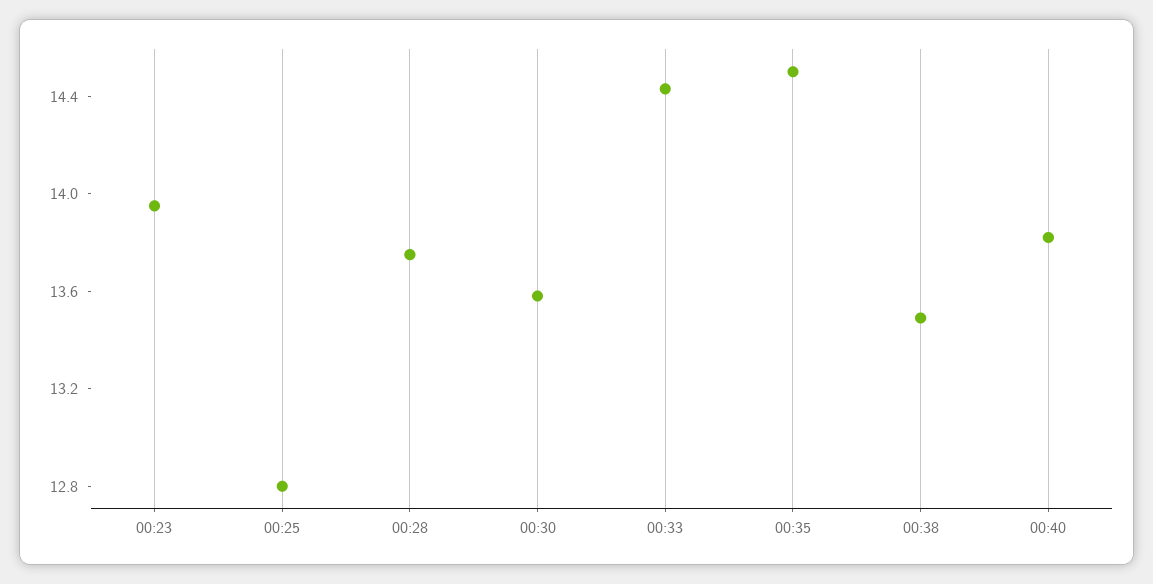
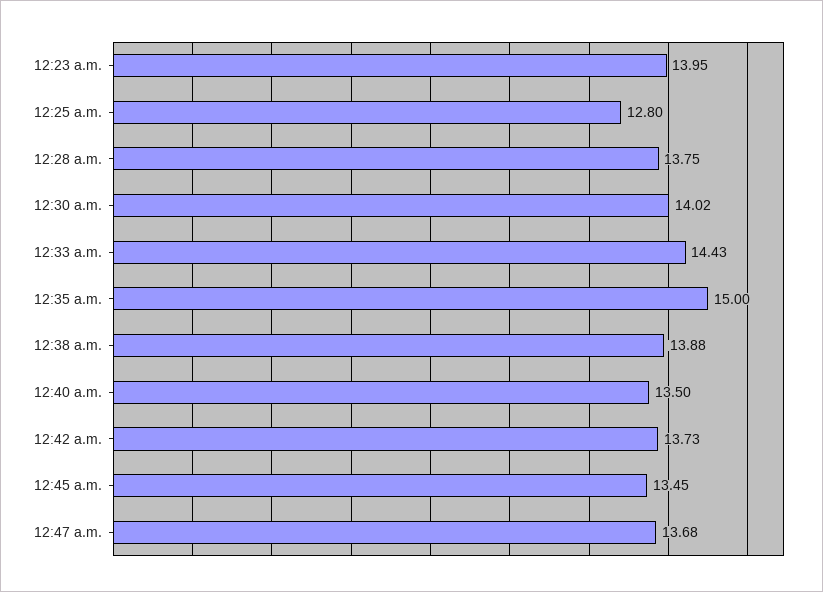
00:30: 13.6 -> 14.02
00:35: 14.5 -> 15
00:38: 13.5 -> 13.88
00:40: 13.8 -> 13.5
12:42 a.m.: none -> 13.73
12:45 a.m.: none -> 13.45
12:47 a.m.: none -> 13.68

